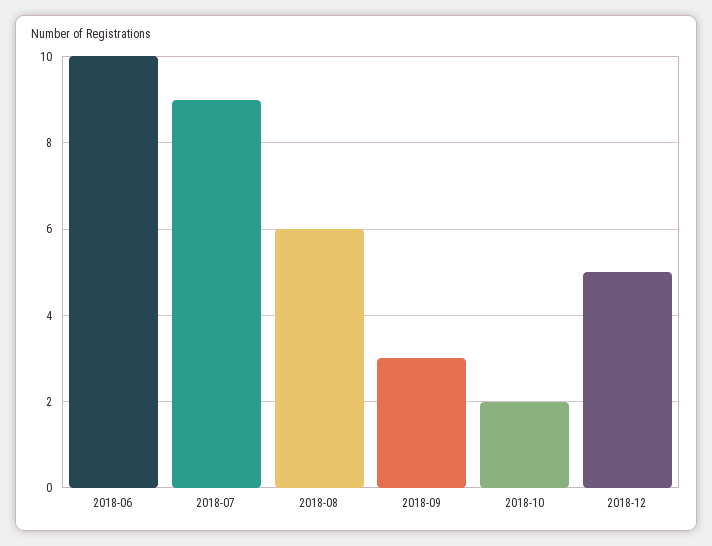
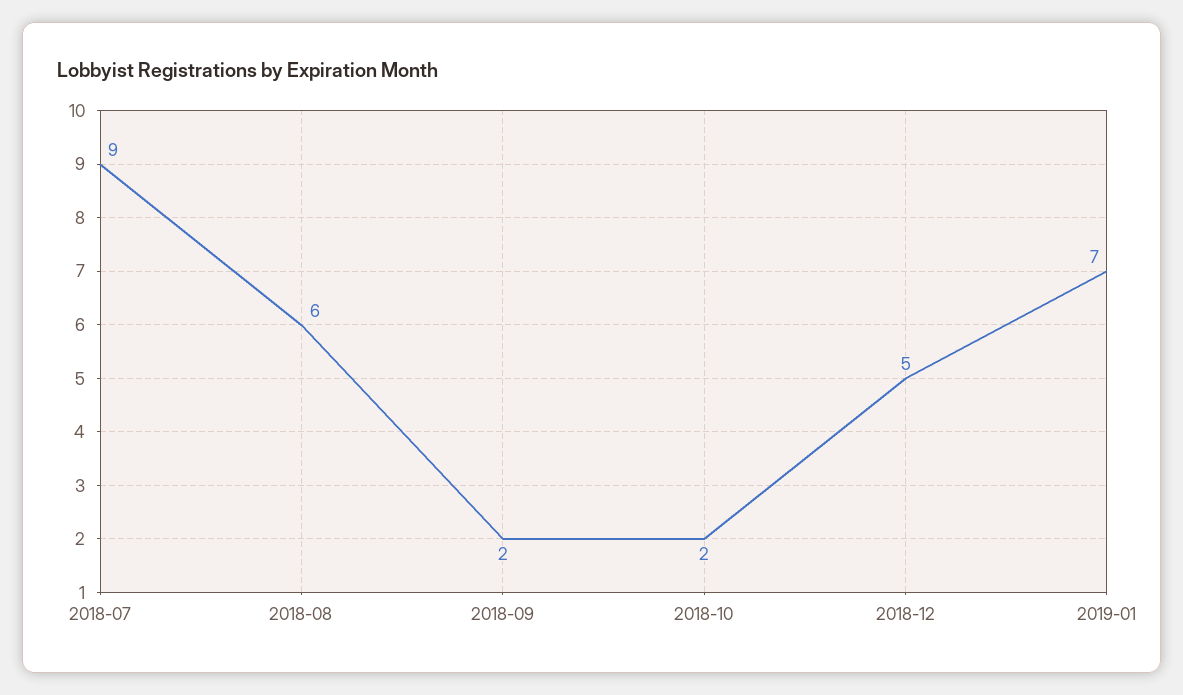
2018-06: 10 -> none
2018-09: 3 -> 2
2019-01: none -> 7

